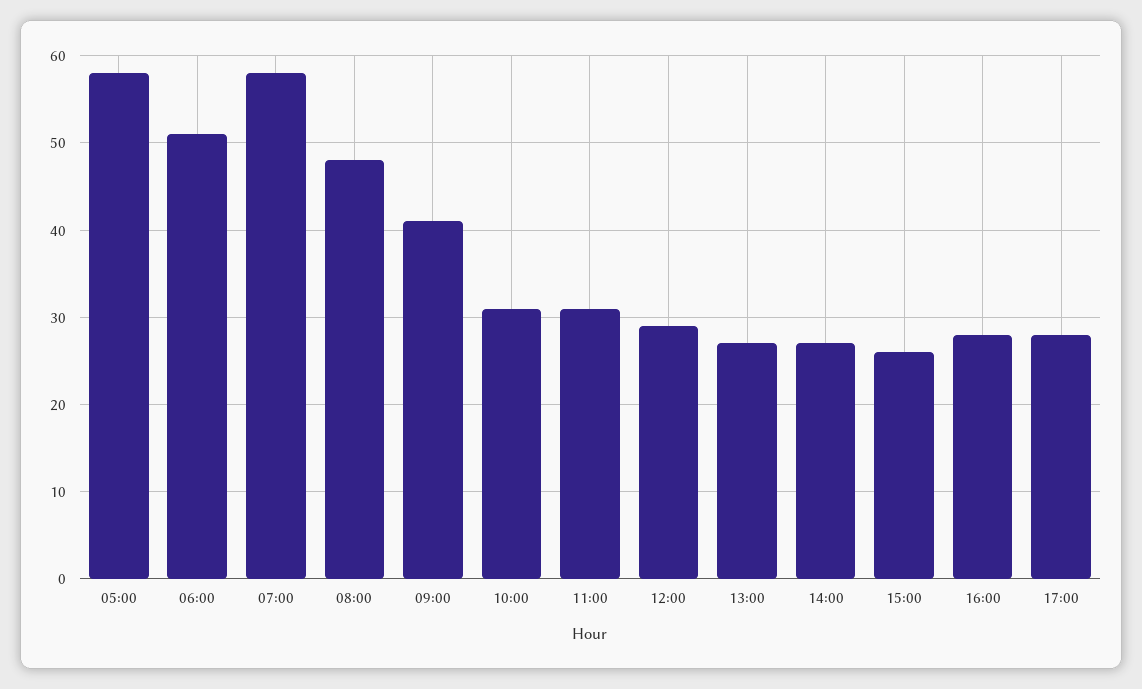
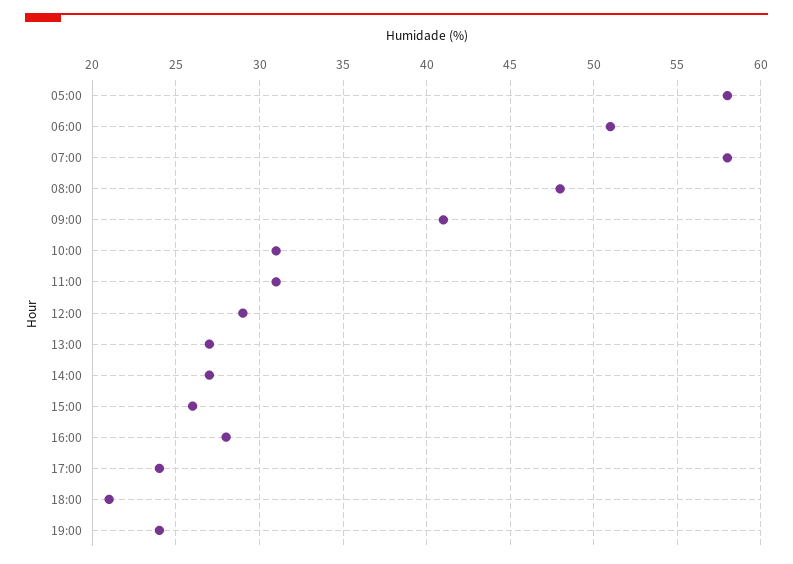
17:00: 28 -> 24
18:00: none -> 21
19:00: none -> 24

